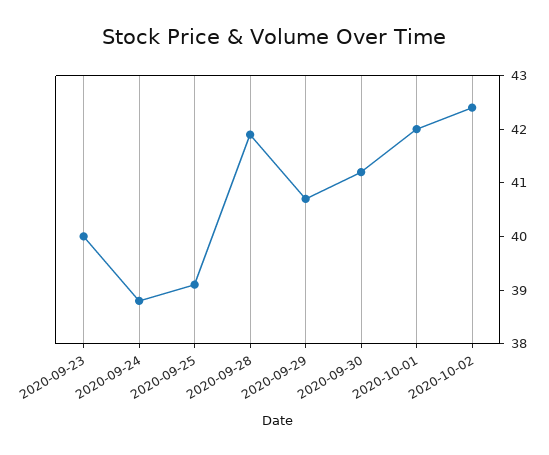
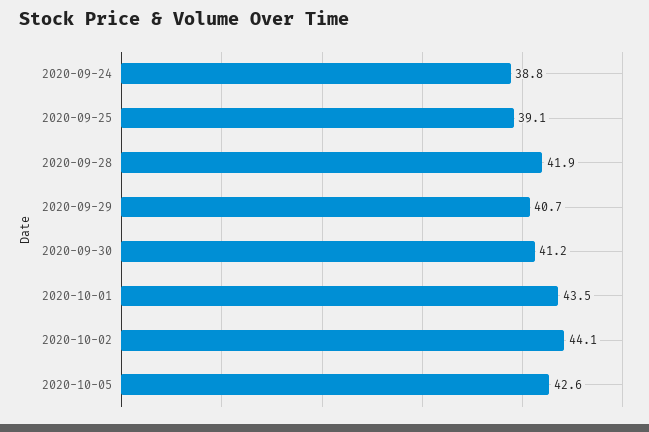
2020-09-23: 40 -> none
2020-10-01: 42 -> 43.5
2020-10-02: 42.5 -> 44.1
2020-10-05: none -> 42.6

